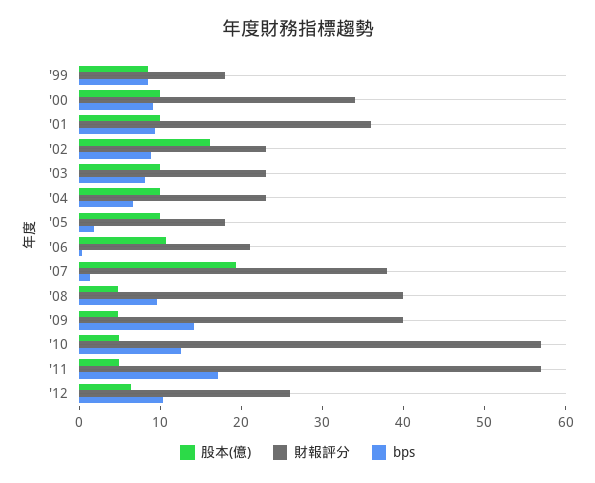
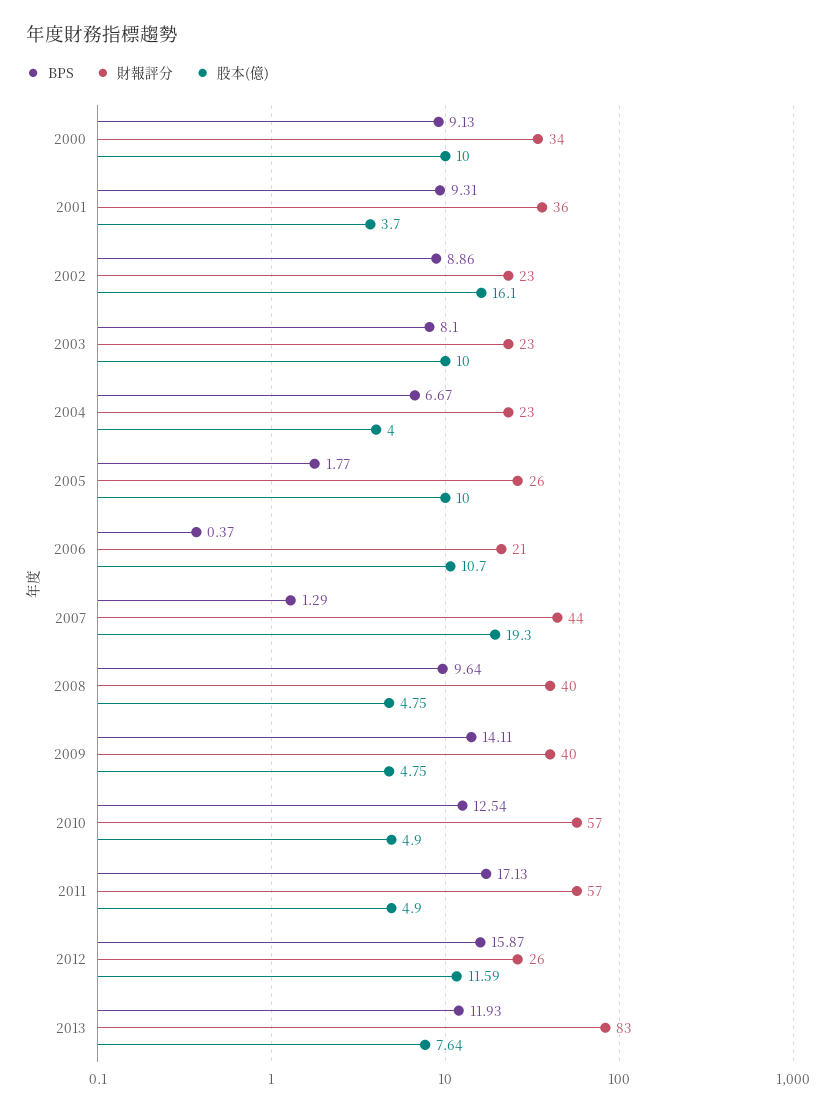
股本(億), '99: 8 -> none
財報評分, '99: 18 -> none
bps, '99: 8 -> none
股本(億), '01: 10 -> 3.7
股本(億), '04: 10 -> 4
財報評分, '05: 18 -> 26
財報評分, '07: 38 -> 44
股本(億), '12: 6 -> 11.59
bps, '12: 10 -> 15.87
bps, 2013: none -> 11.93
財報評分, 2013: none -> 83
股本(億), 2013: none -> 7.64

